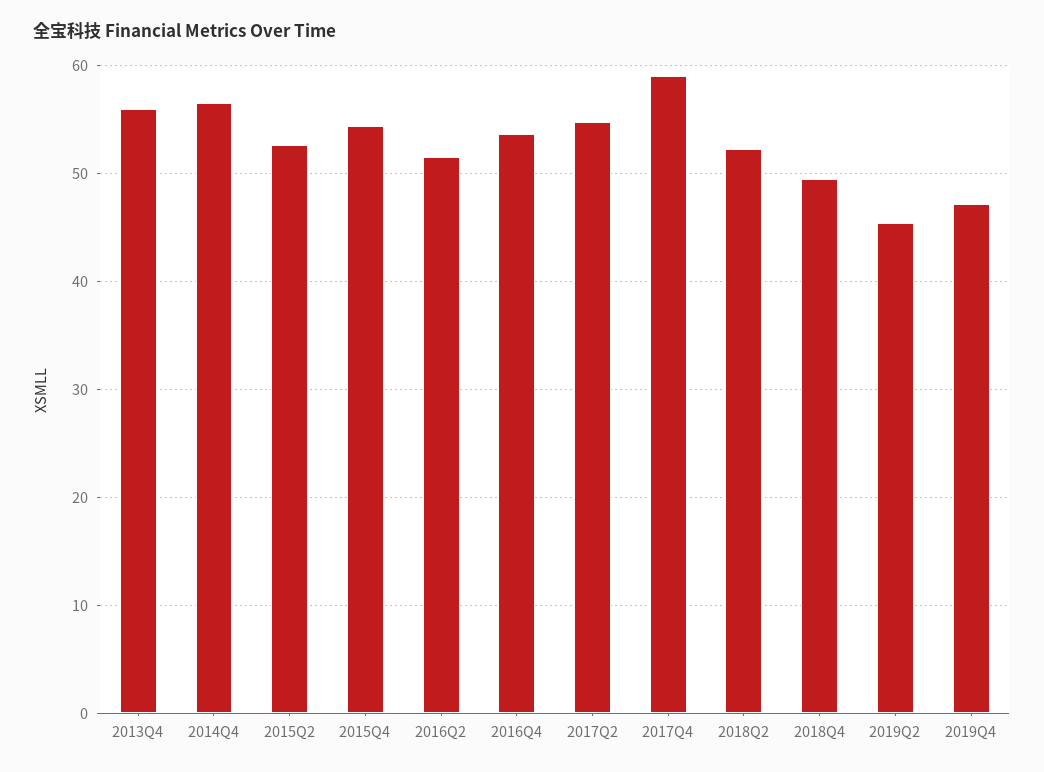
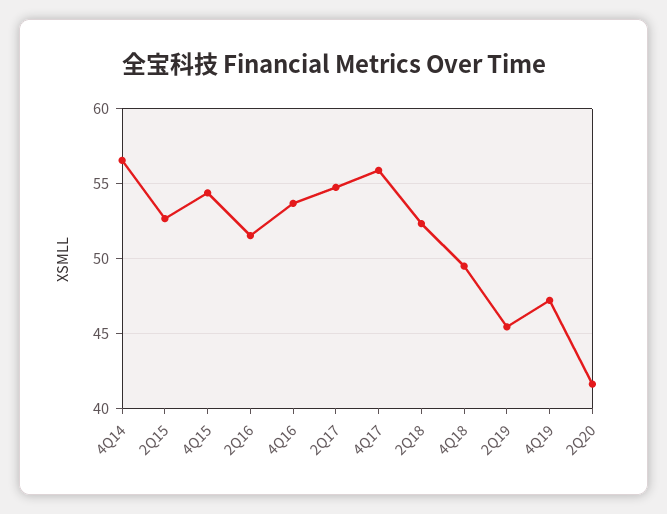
2013Q4: 56 -> none
2017Q4: 59 -> 56
2Q20: none -> 41.5

